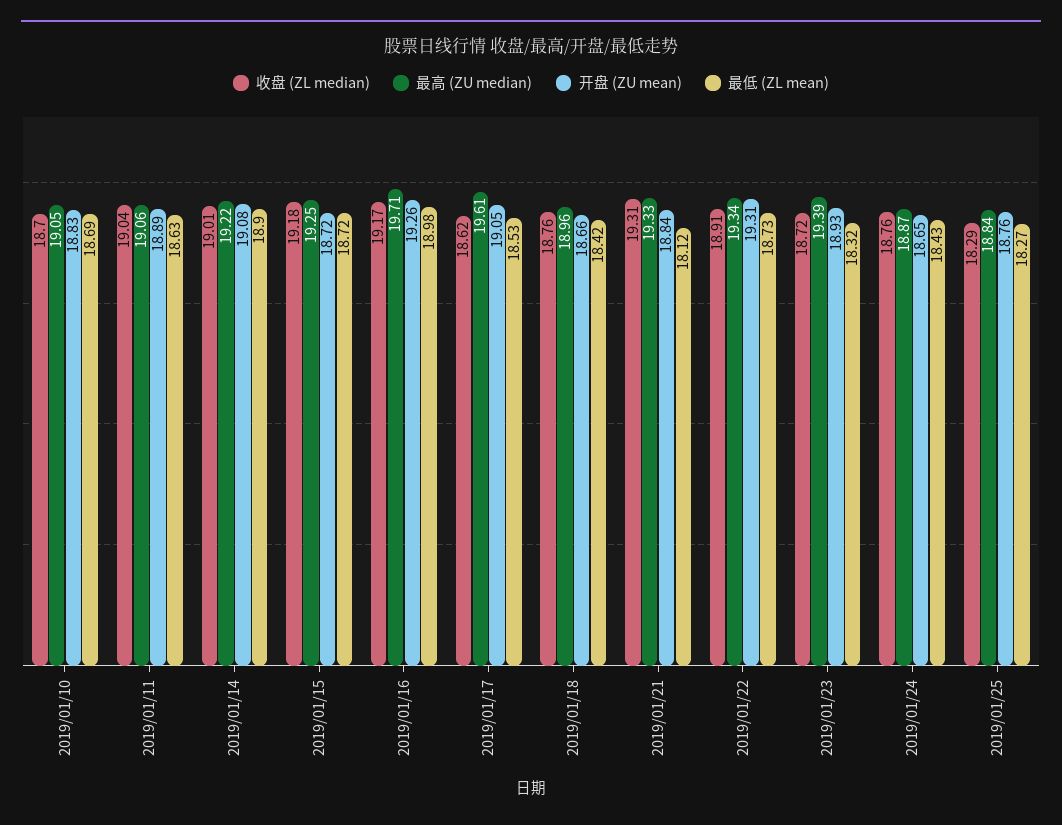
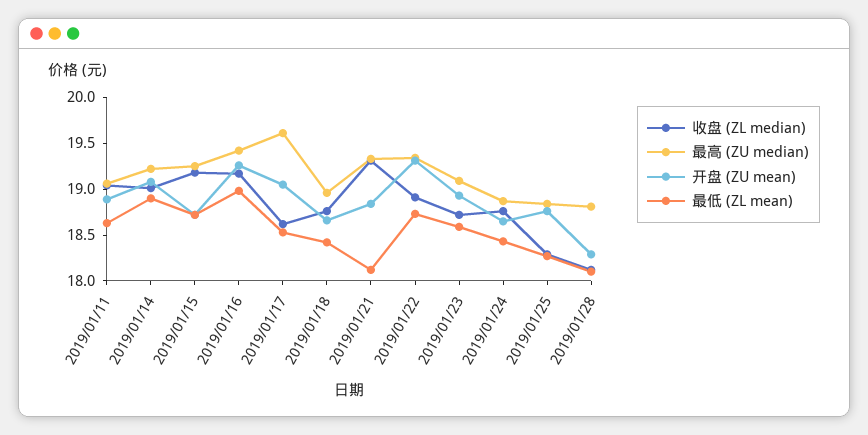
收盘 (ZL median), 2019/01/10: 18.7 -> none
最高 (ZU median), 2019/01/10: 19.05 -> none
开盘 (ZU mean), 2019/01/10: 18.83 -> none
最低 (ZL mean), 2019/01/10: 18.69 -> none
最高 (ZU median), 2019/01/16: 19.71 -> 19.4
最高 (ZU median), 2019/01/23: 19.39 -> 19.1
最低 (ZL mean), 2019/01/23: 18.32 -> 18.6
收盘 (ZL median), 2019/01/28: none -> 18.1
最高 (ZU median), 2019/01/28: none -> 18.8
开盘 (ZU mean), 2019/01/28: none -> 18.3
最低 (ZL mean), 2019/01/28: none -> 18.1

